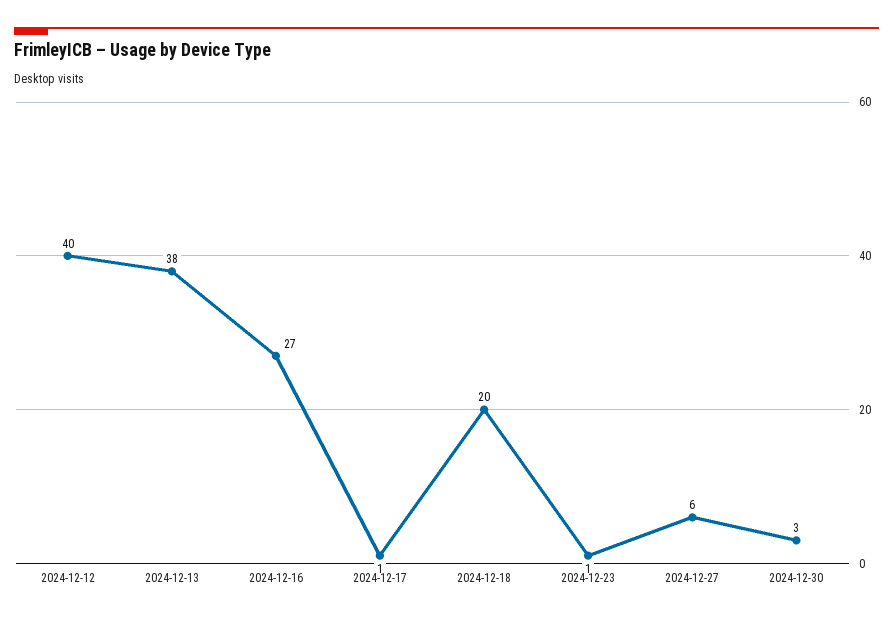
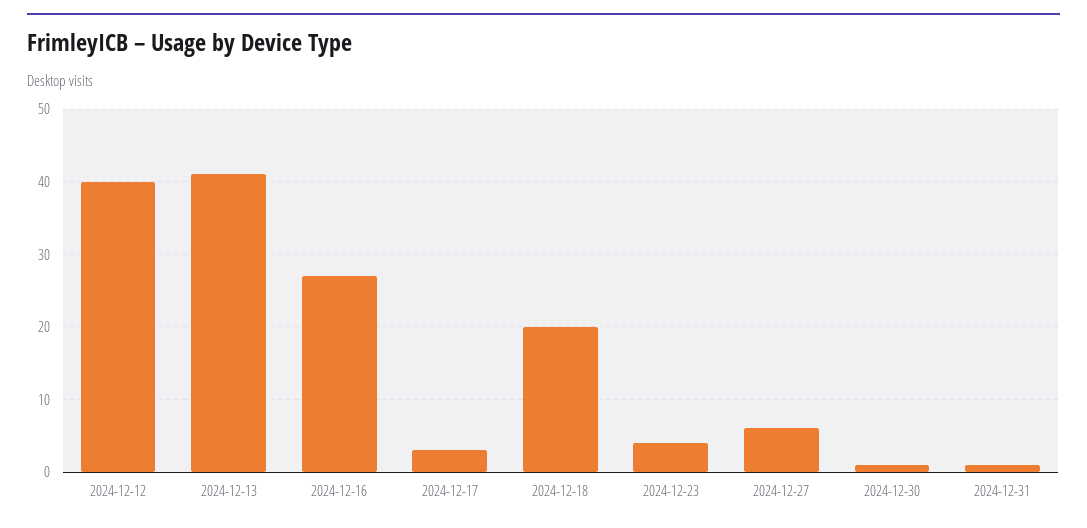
2024-12-13: 38 -> 41
2024-12-17: 1 -> 3
2024-12-23: 1 -> 4
2024-12-30: 3 -> 1
2024-12-31: none -> 1

